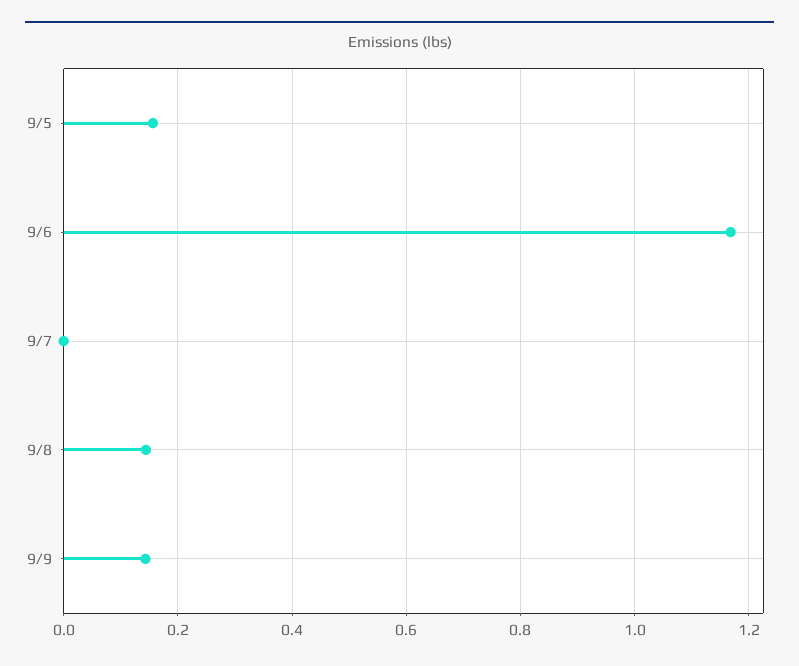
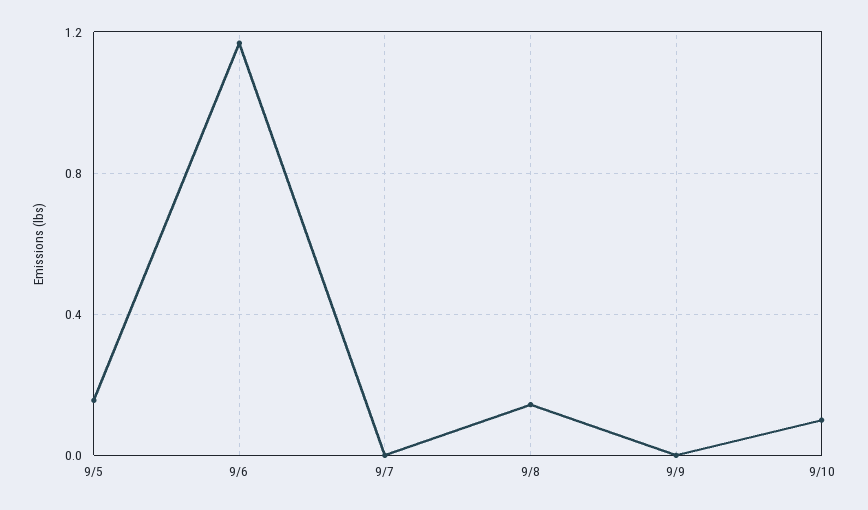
9/9: 0.14 -> 0
9/10: none -> 0.1

